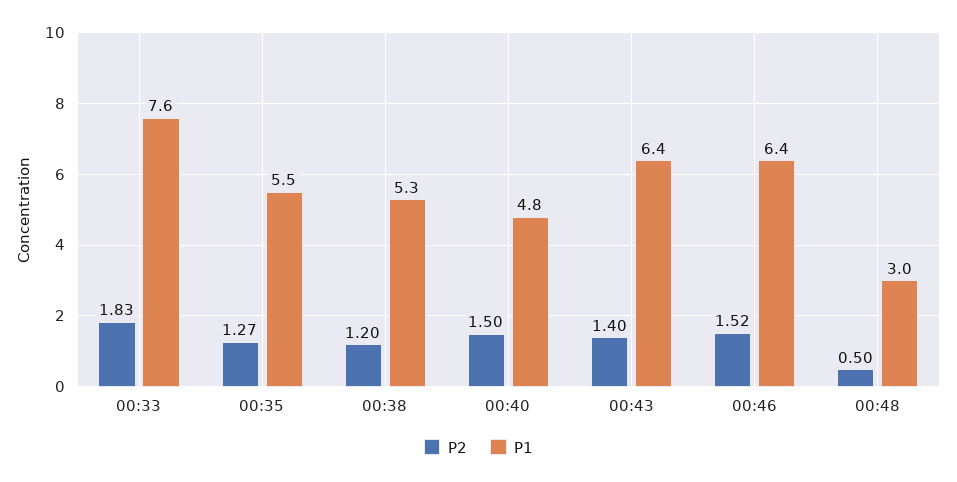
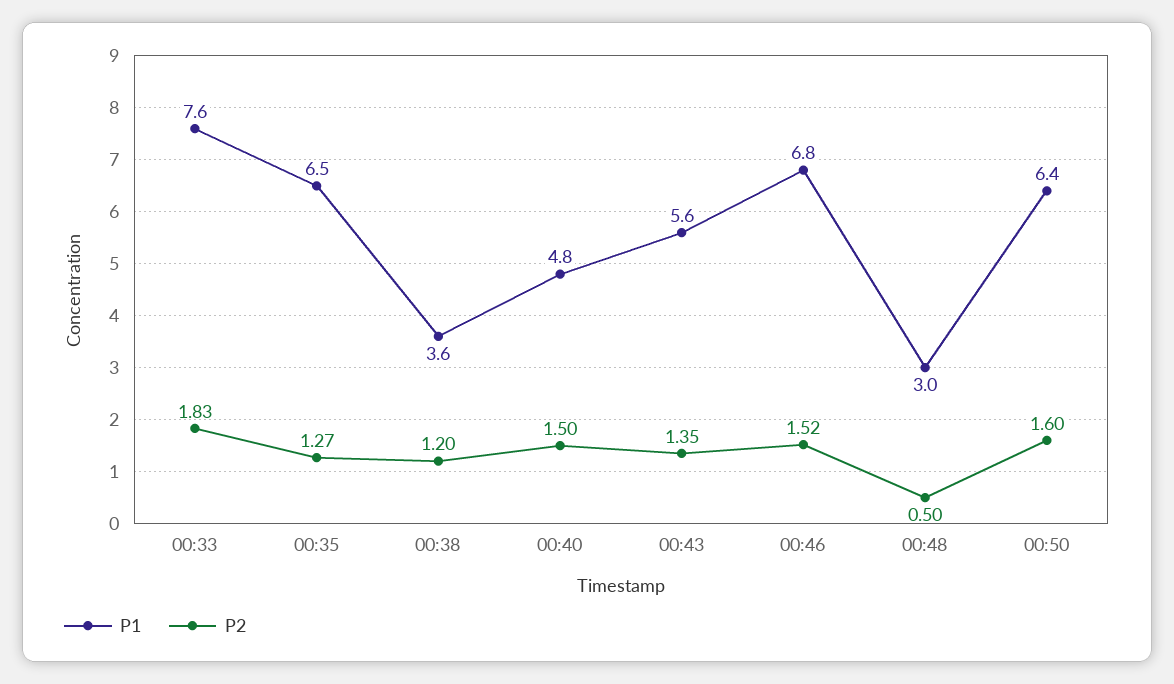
P1, 00:35: 5.5 -> 6.5
P1, 00:38: 5.3 -> 3.6
P2, 00:43: 1.4 -> 1.35
P1, 00:43: 6.4 -> 5.6
P1, 00:46: 6.4 -> 6.8
P1, 00:50: none -> 6.4
P2, 00:50: none -> 1.6

